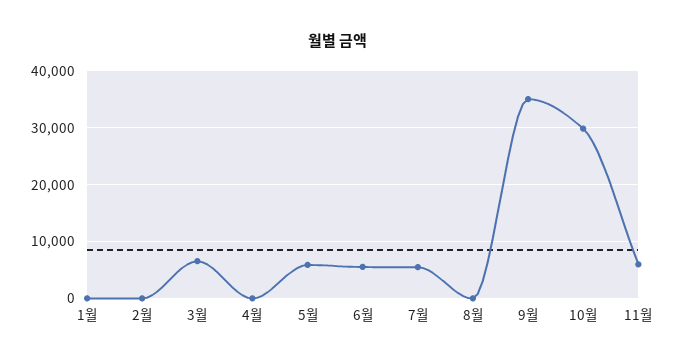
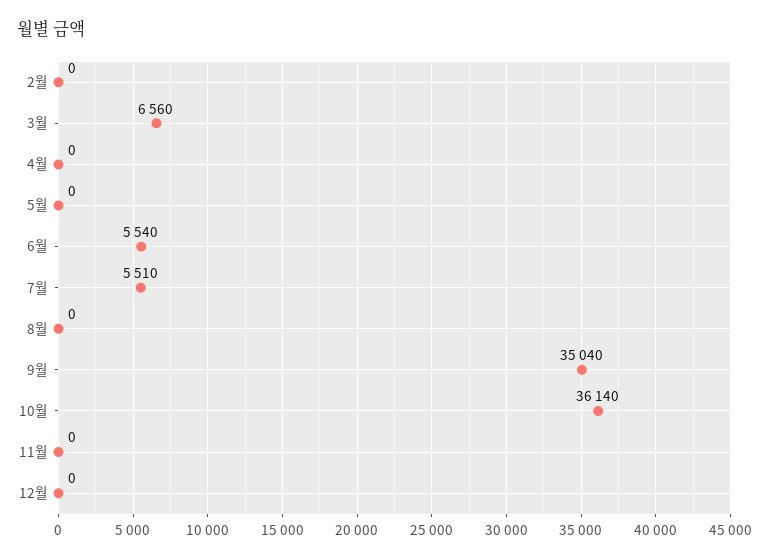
1월: 0 -> none
5월: 6000 -> 0
10월: 30000 -> 36140
11월: 6000 -> 0
12월: none -> 0

